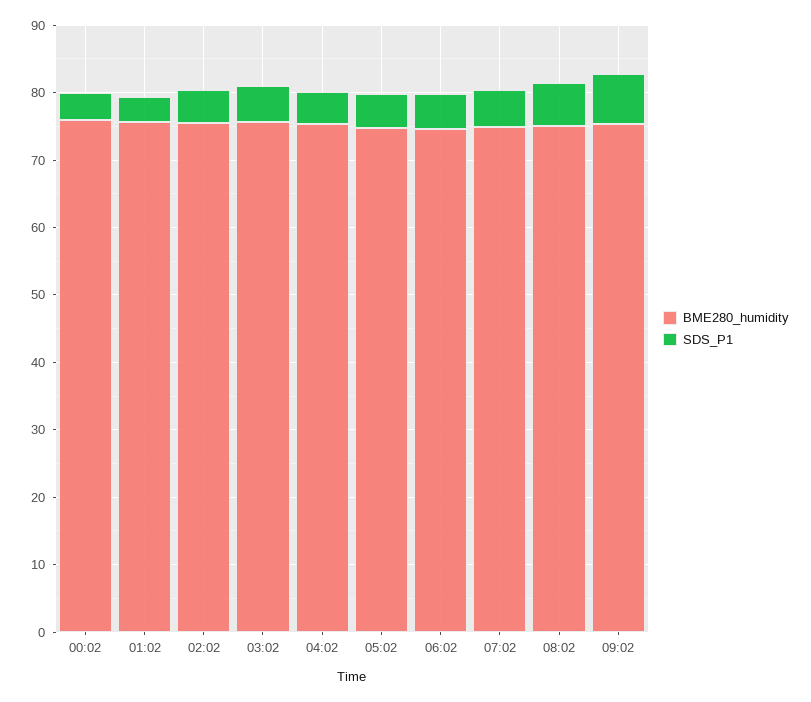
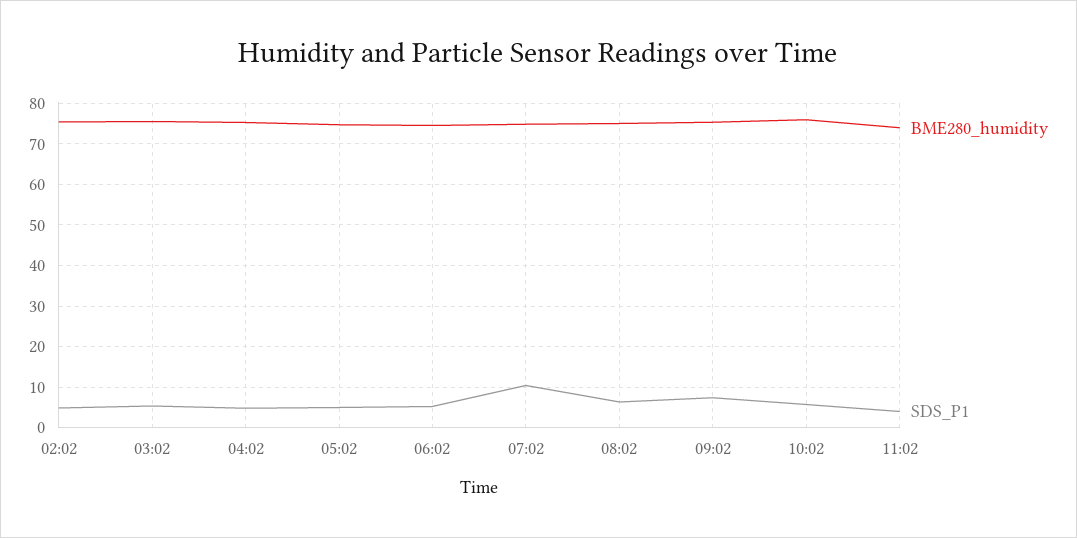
BME280_humidity, 00:02: 76 -> none
SDS_P1, 00:02: 4 -> none
BME280_humidity, 01:02: 76 -> none
SDS_P1, 01:02: 4 -> none
SDS_P1, 07:02: 6 -> 10
BME280_humidity, 10:02: none -> 76
SDS_P1, 10:02: none -> 6
BME280_humidity, 11:02: none -> 74
SDS_P1, 11:02: none -> 4

